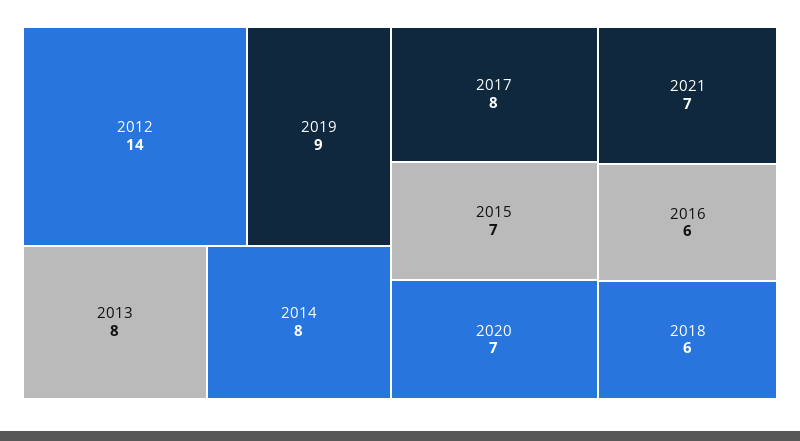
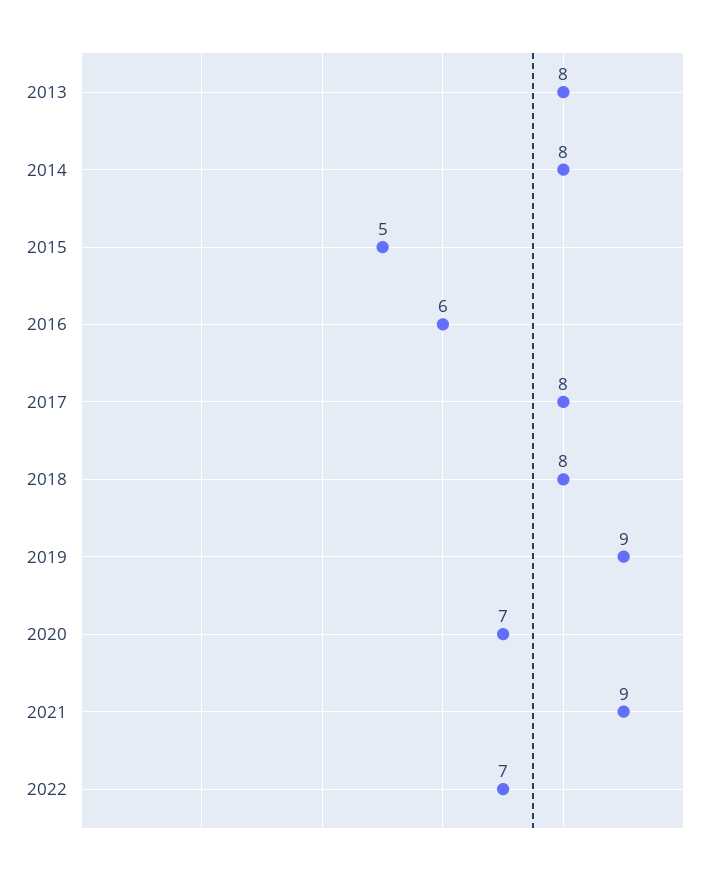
2012: 14 -> none
2015: 7 -> 5
2021: 7 -> 9
2018: 6 -> 8
2022: none -> 7

